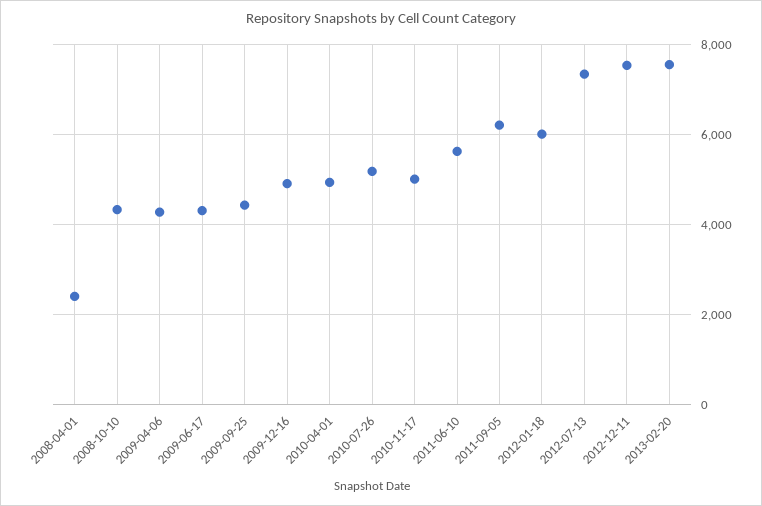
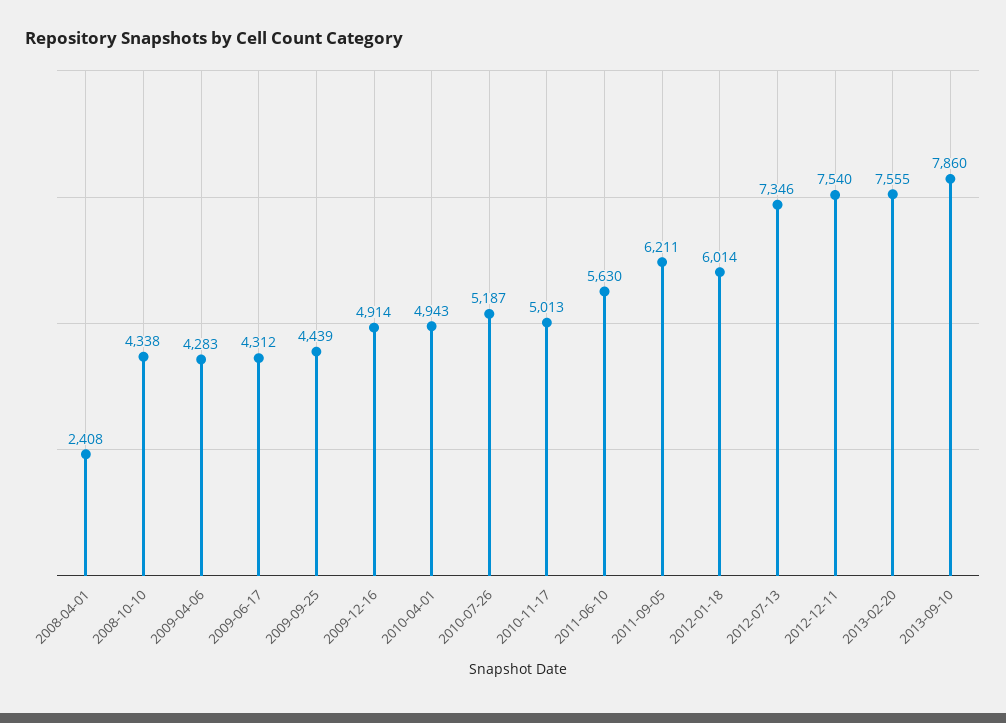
2013-09-10: none -> 7860

